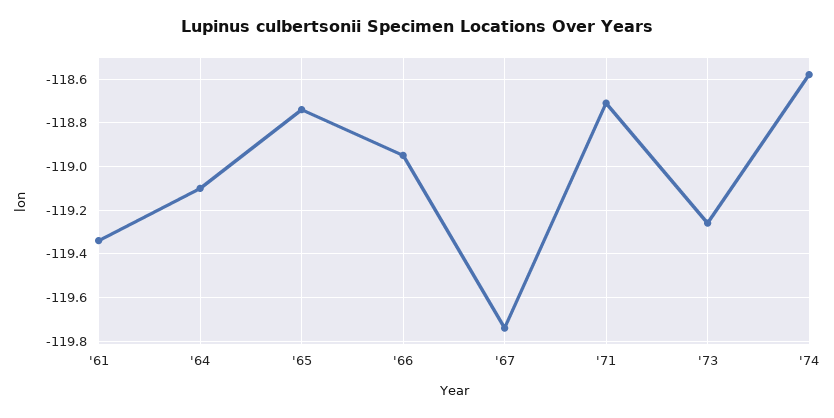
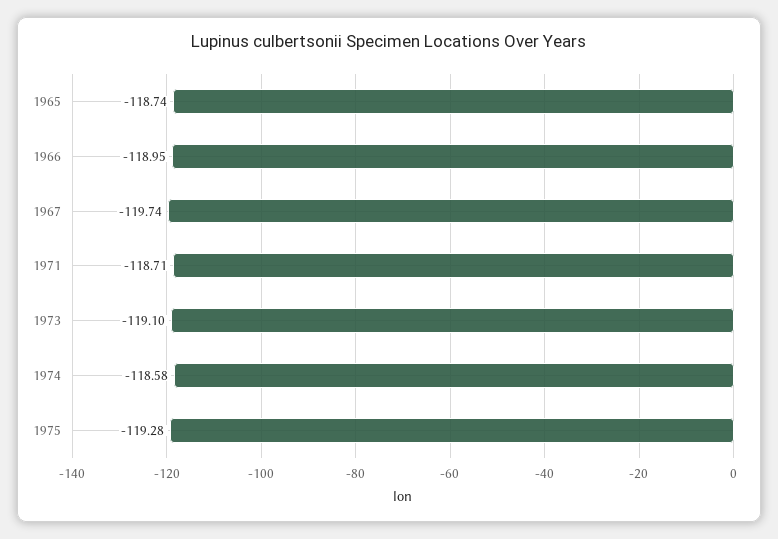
'61: -119.35 -> none
'64: -119.1 -> none
'73: -119.25 -> -119.1
1975: none -> -119.28

